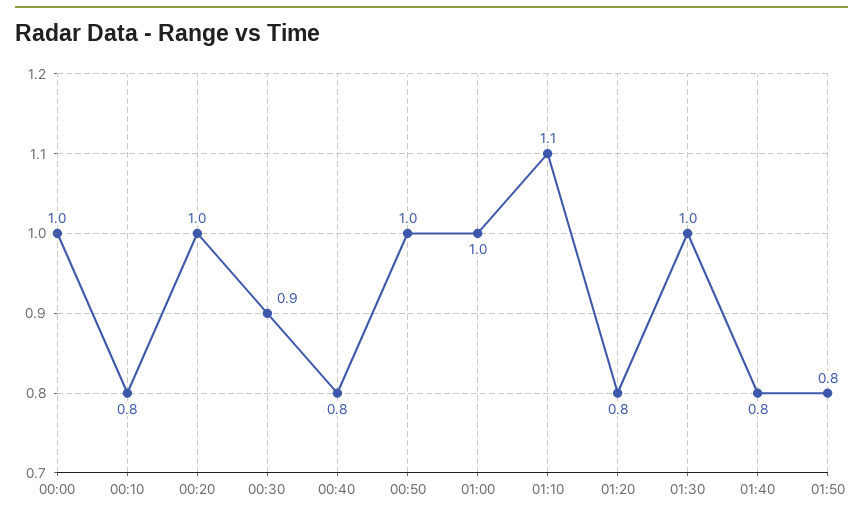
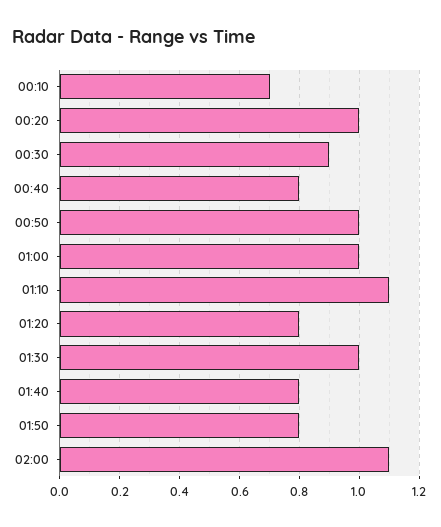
00:00: 1 -> none
00:10: 0.8 -> 0.7
02:00: none -> 1.1

